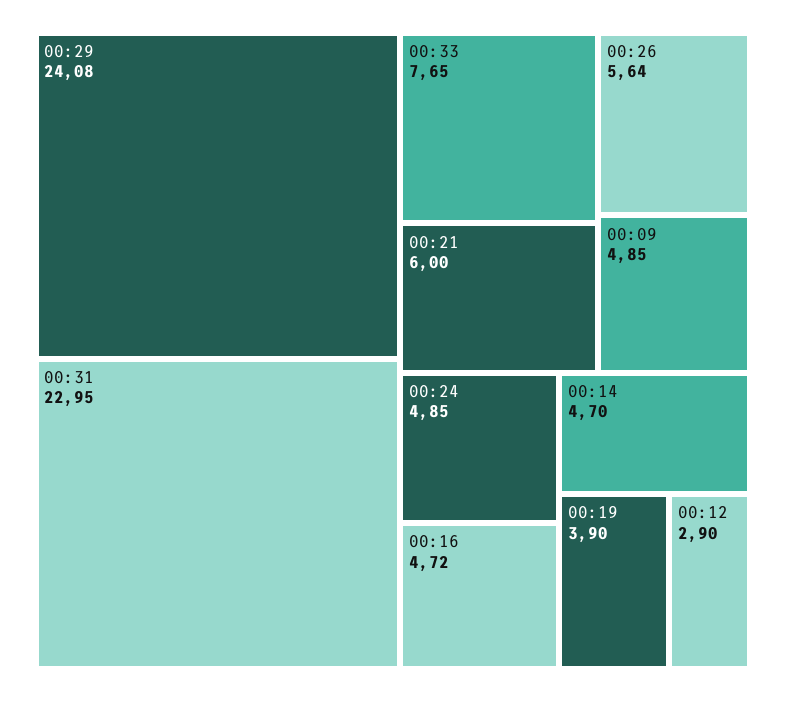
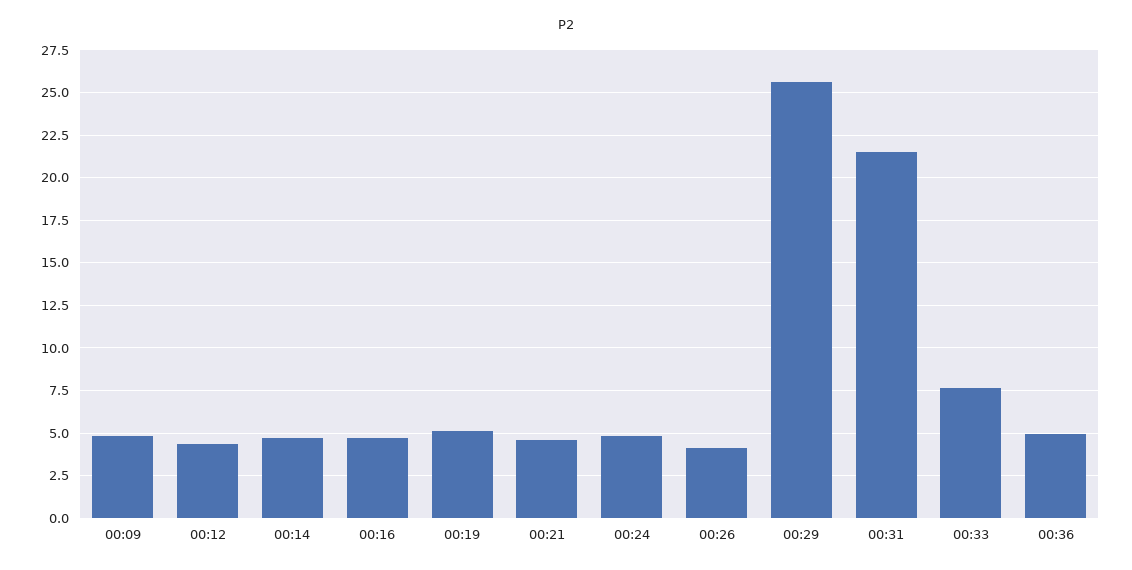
00:29: 24.08 -> 25.5
00:31: 22.95 -> 21.5
00:21: 6 -> 4.5
00:26: 5.64 -> 4
00:19: 3.9 -> 5
00:12: 2.9 -> 4.5
00:36: none -> 5

